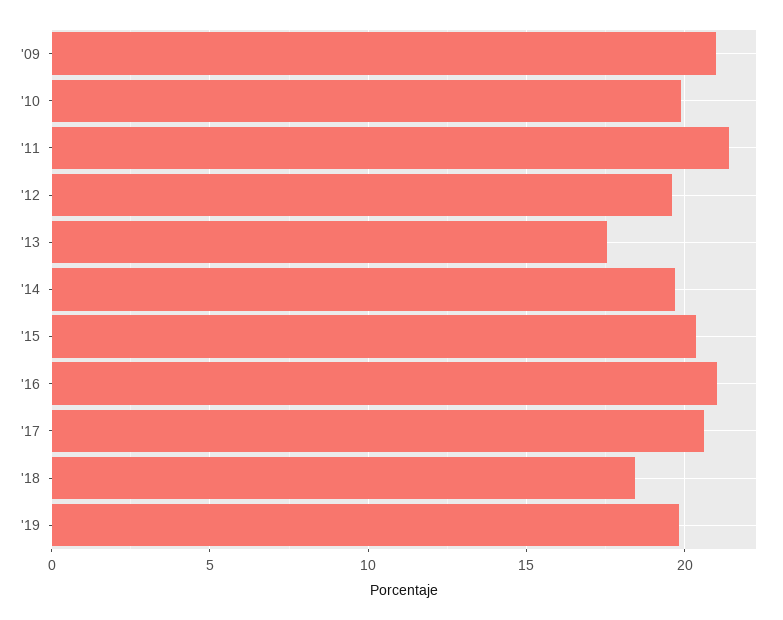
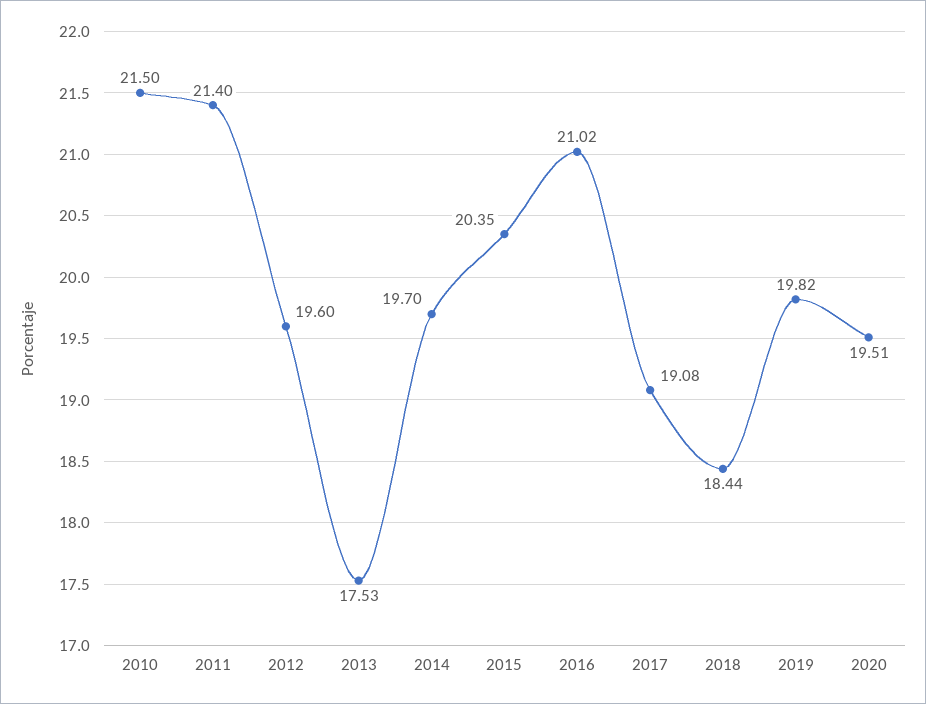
'09: 21 -> none
'10: 20 -> 21.5
'17: 20.5 -> 19.08
2020: none -> 19.51

